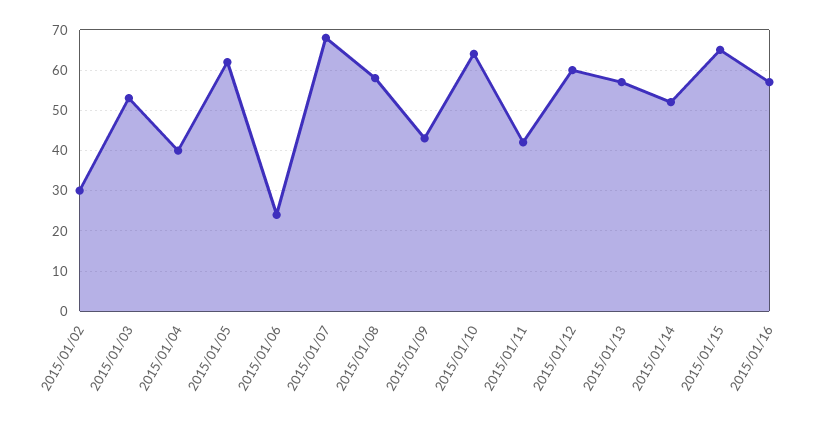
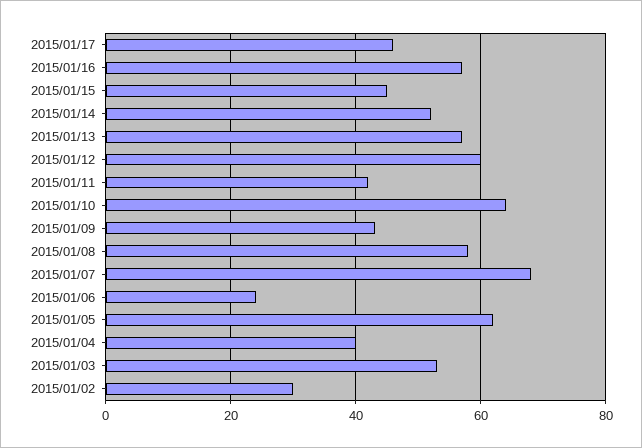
2015/01/15: 65 -> 45
2015/01/17: none -> 45

